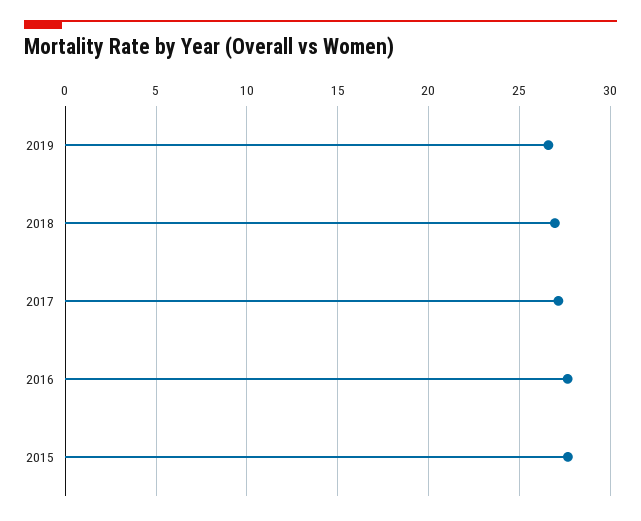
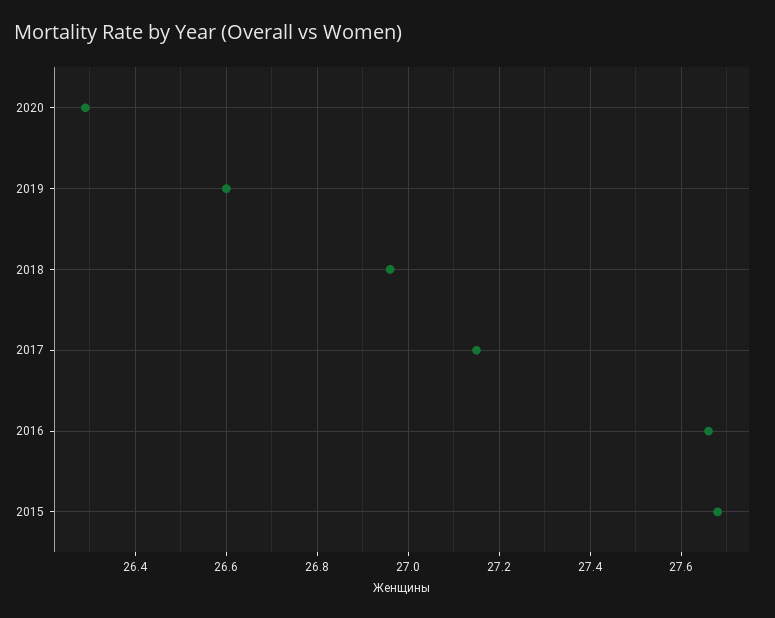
2020: none -> 26.3

